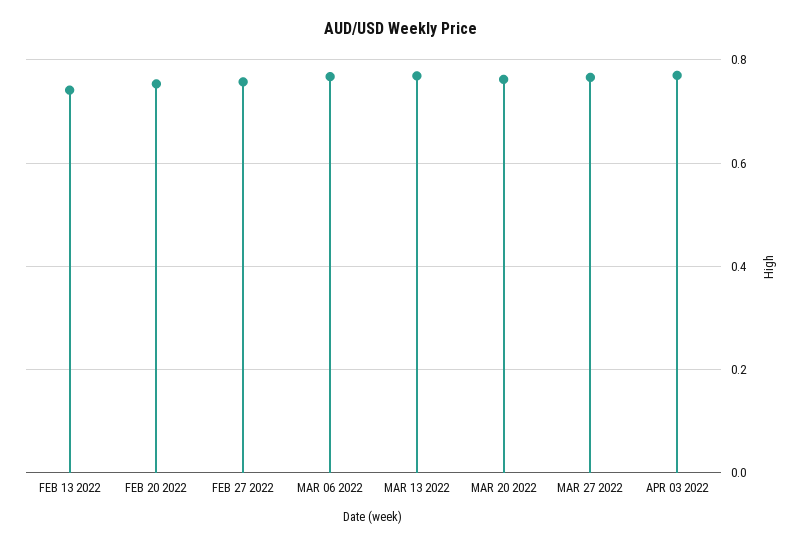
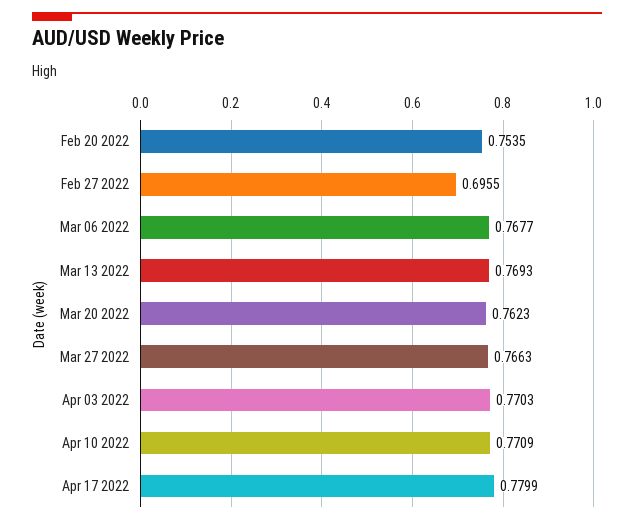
FEB 13 2022: 0.74 -> none
FEB 27 2022: 0.76 -> 0.6955
Apr 10 2022: none -> 0.7709
Apr 17 2022: none -> 0.7799

